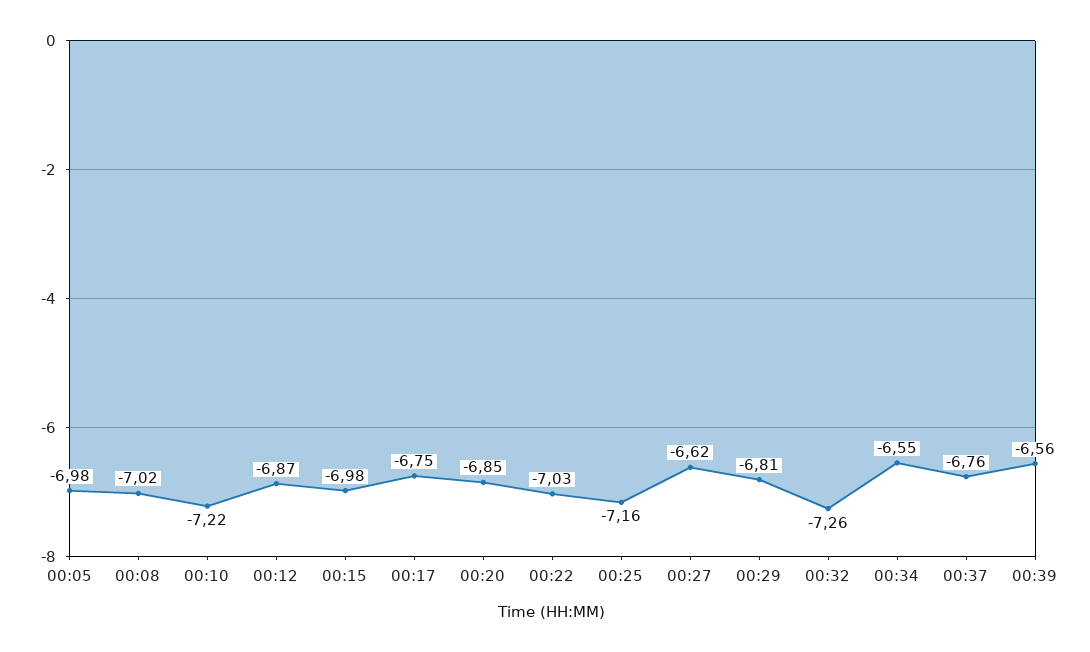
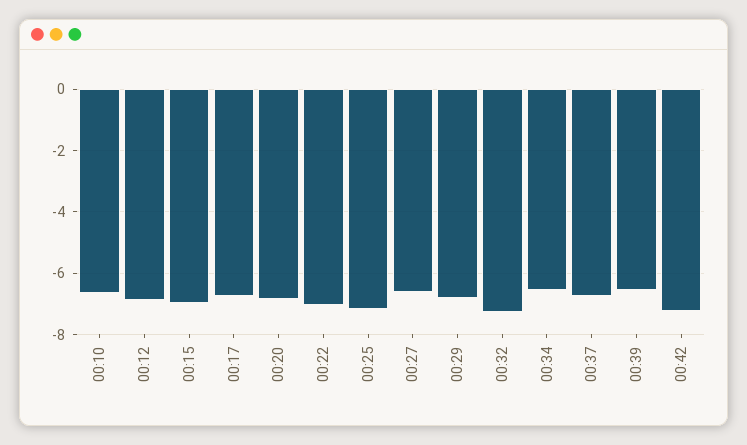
00:05: -6.98 -> none
00:08: -7.02 -> none
00:10: -7.22 -> -6.6
00:42: none -> -7.2

